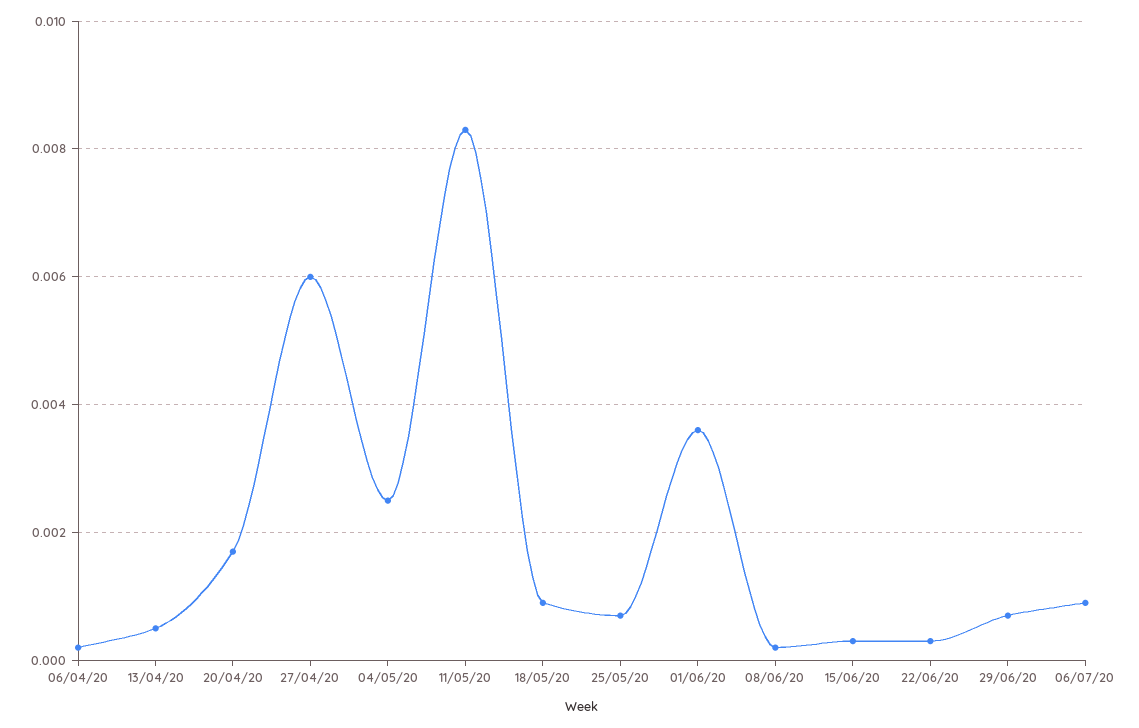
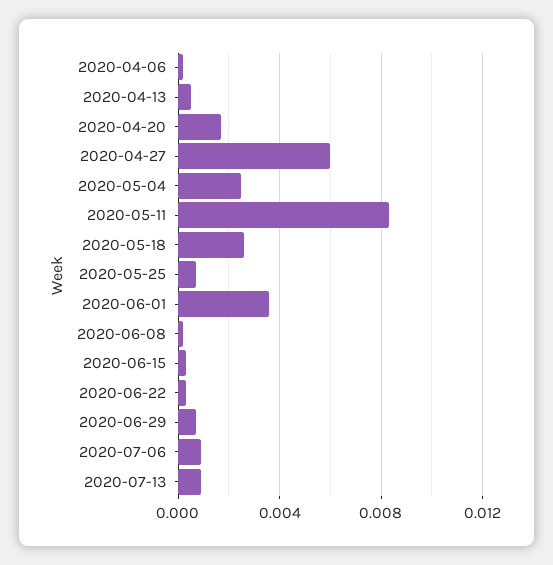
18/05/20: 0.001 -> 0.0025
2020-07-13: none -> 0.001

